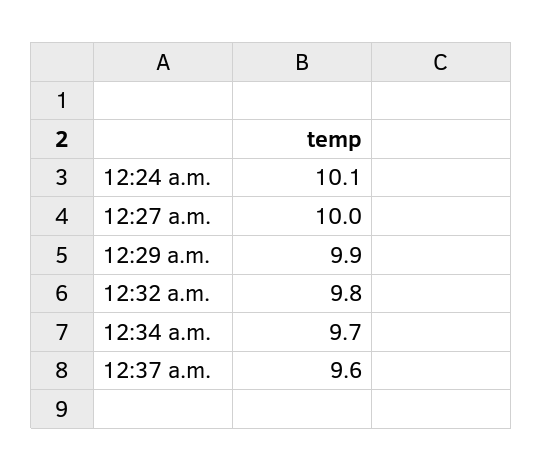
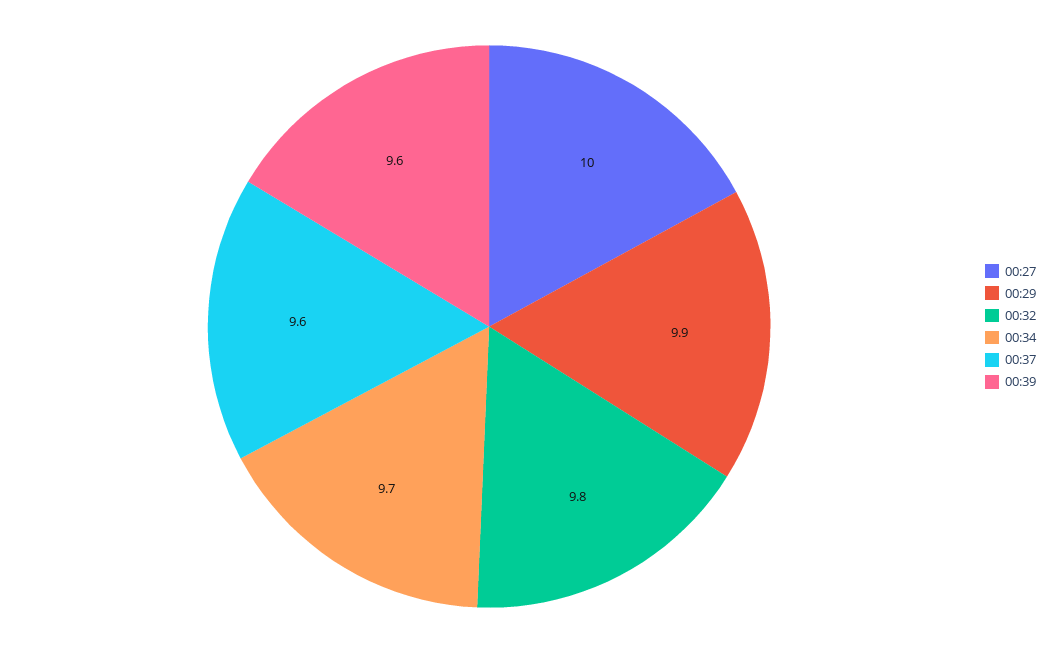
12:24 a.m.: 10.1 -> none
00:39: none -> 9.6

